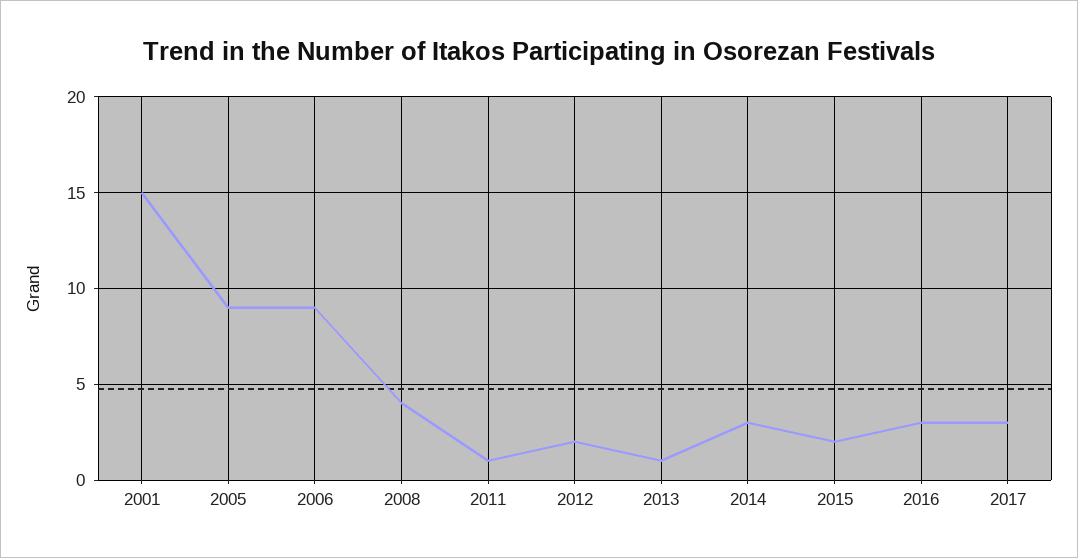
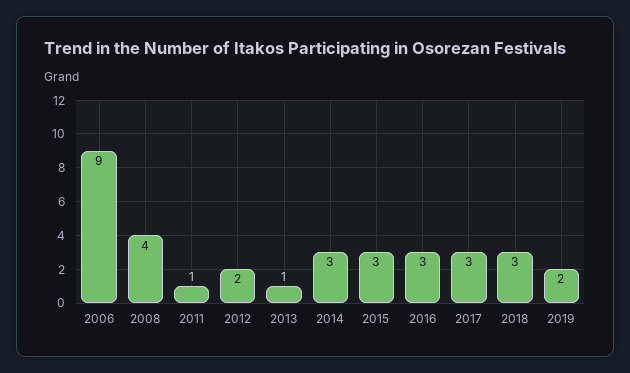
2001: 15 -> none
2005: 9 -> none
2015: 2 -> 3
2018: none -> 3
2019: none -> 2

